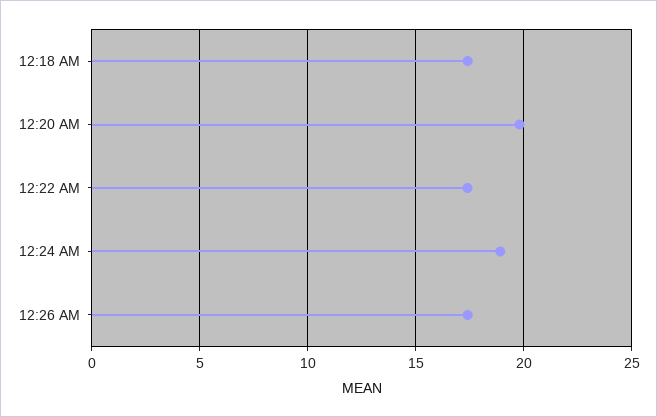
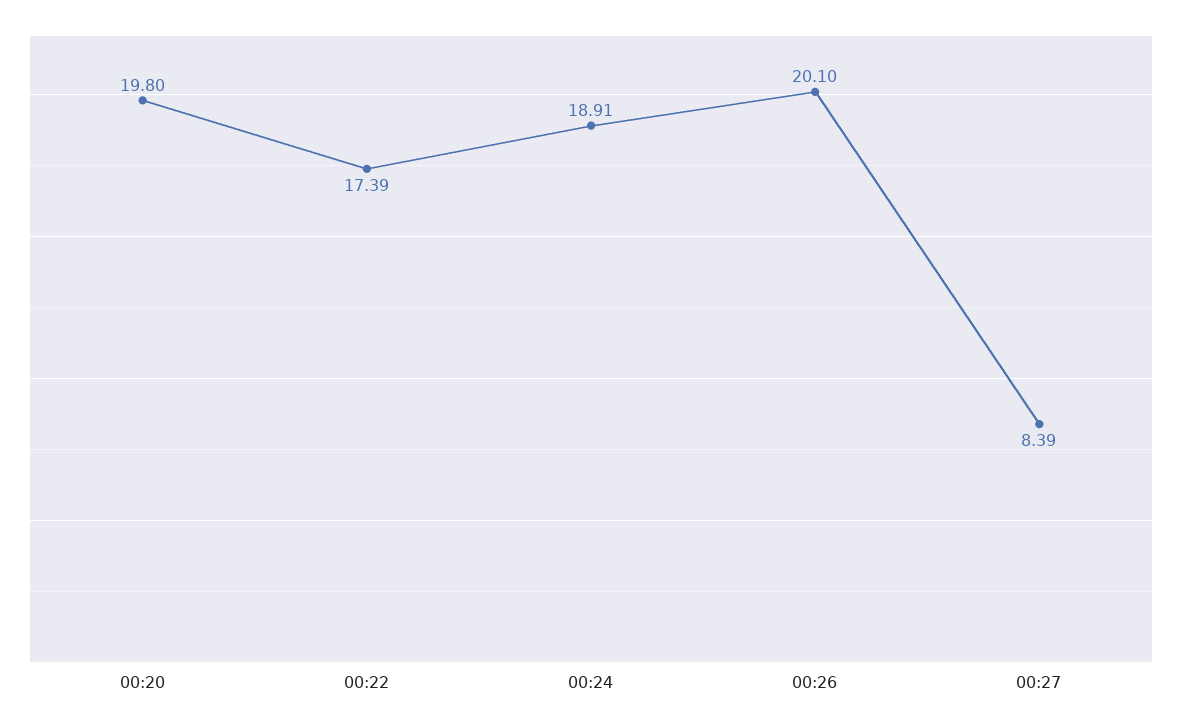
12:18 AM: 17.5 -> none
12:26 AM: 17.5 -> 20.1
00:27: none -> 8.39

